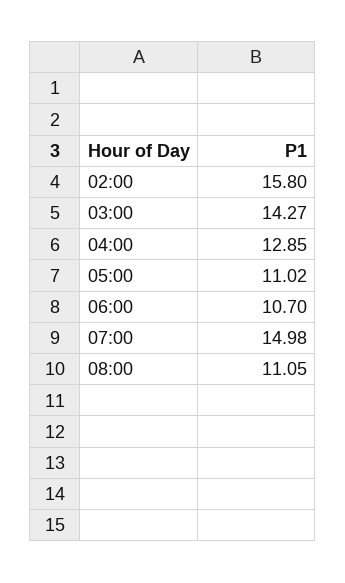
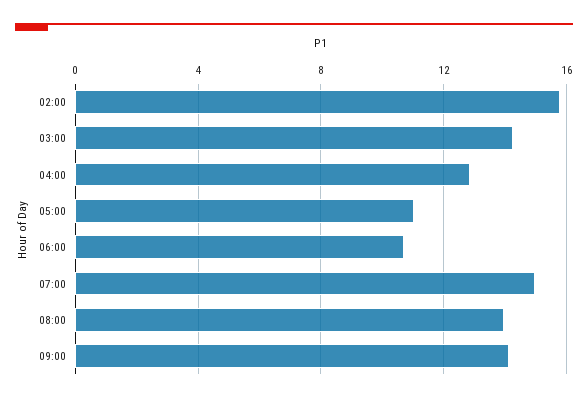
08:00: 11.05 -> 14
09:00: none -> 14

